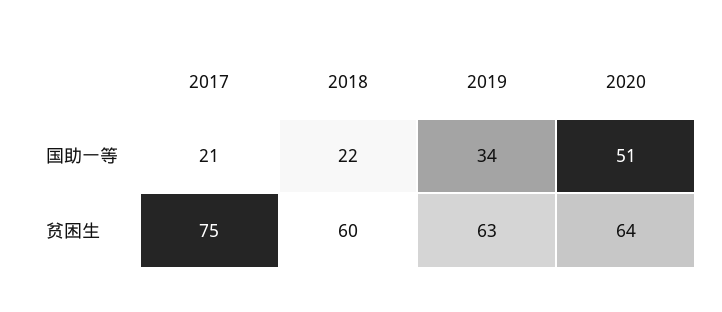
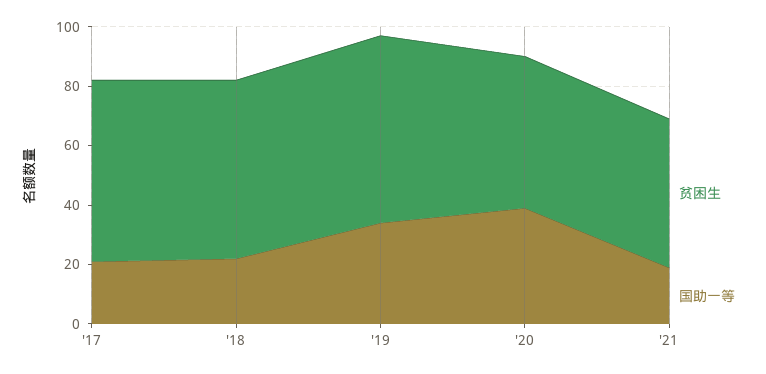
国助一等, 2020: 51 -> 40
贫困生, 2017: 75 -> 60
贫困生, 2020: 64 -> 50
贫困生, '21: none -> 50
国助一等, '21: none -> 20

